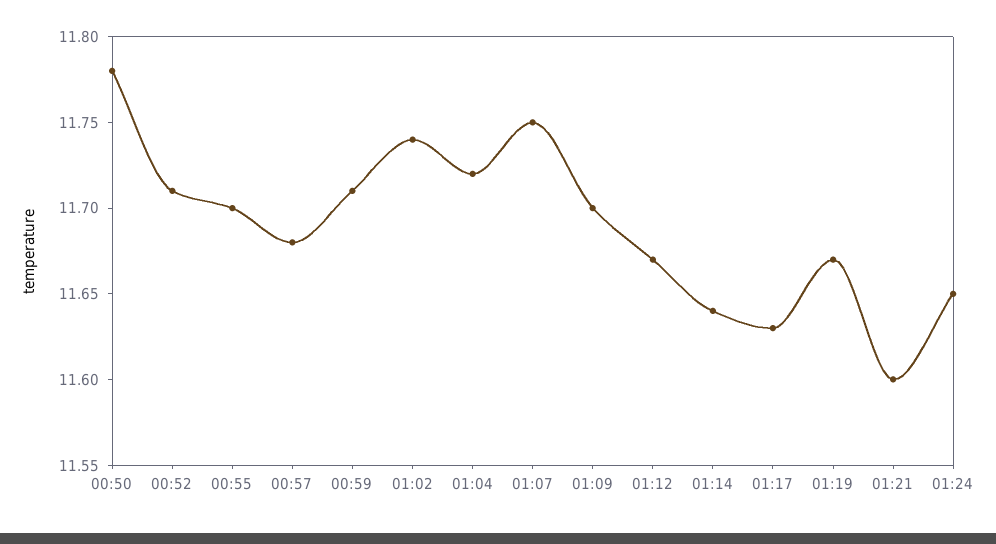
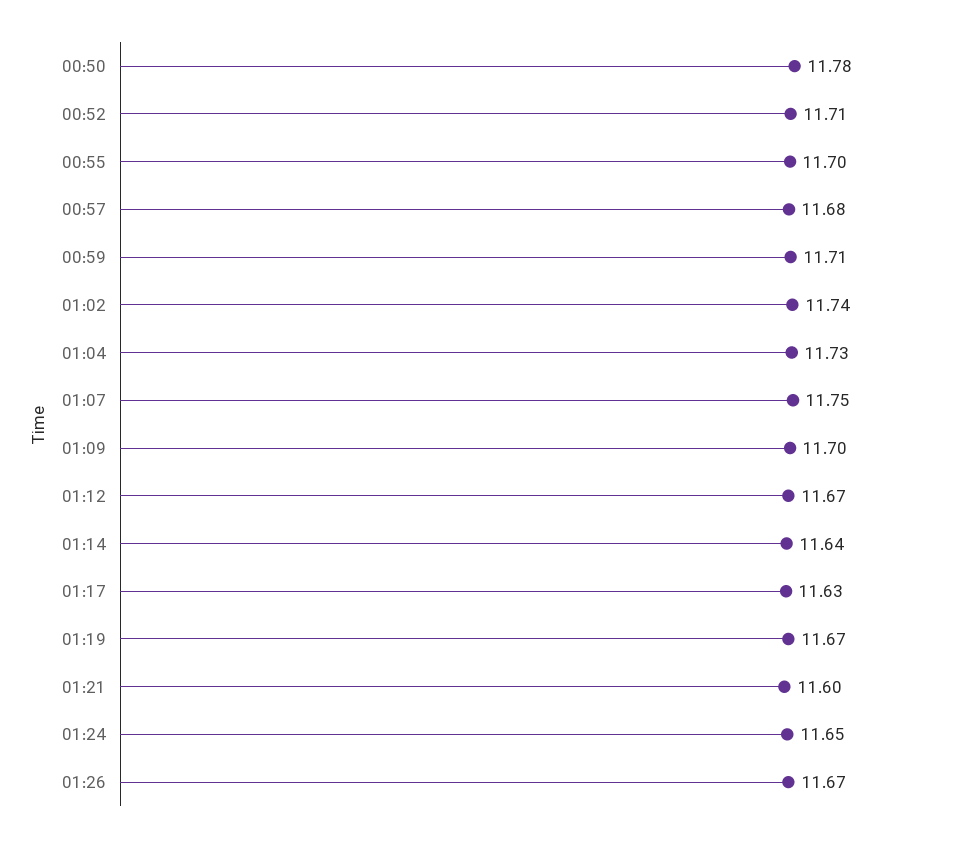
01:04: 11.72 -> 11.73
01:26: none -> 11.67

